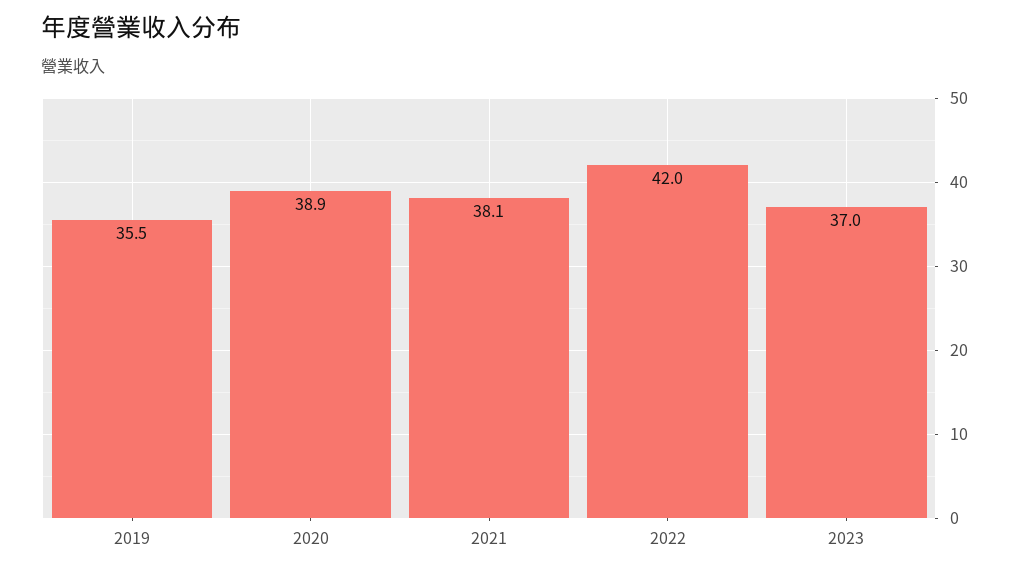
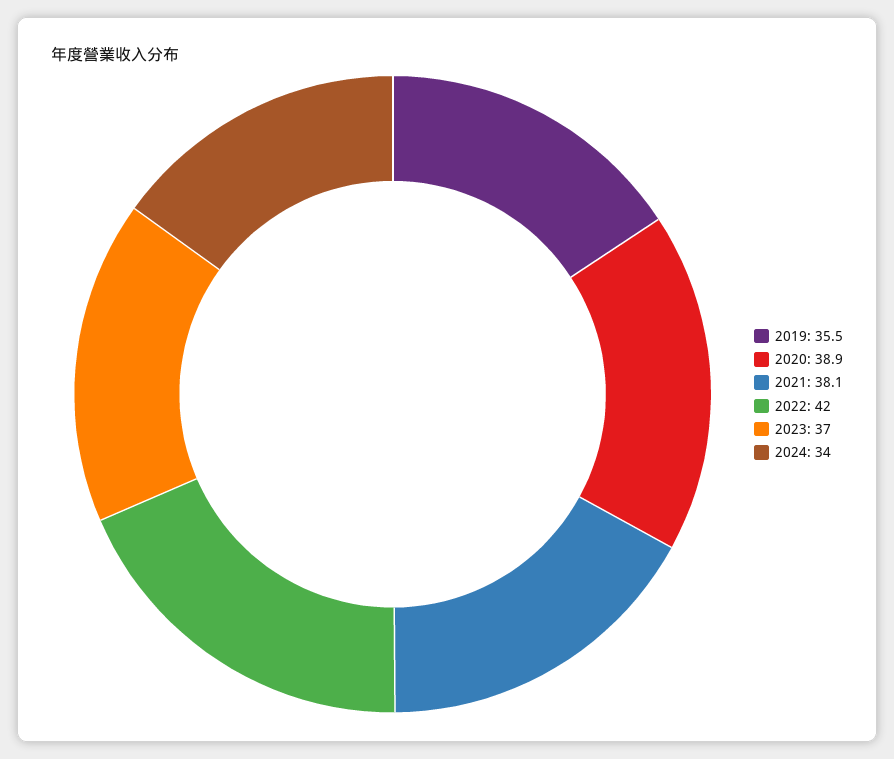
2024: none -> 34

